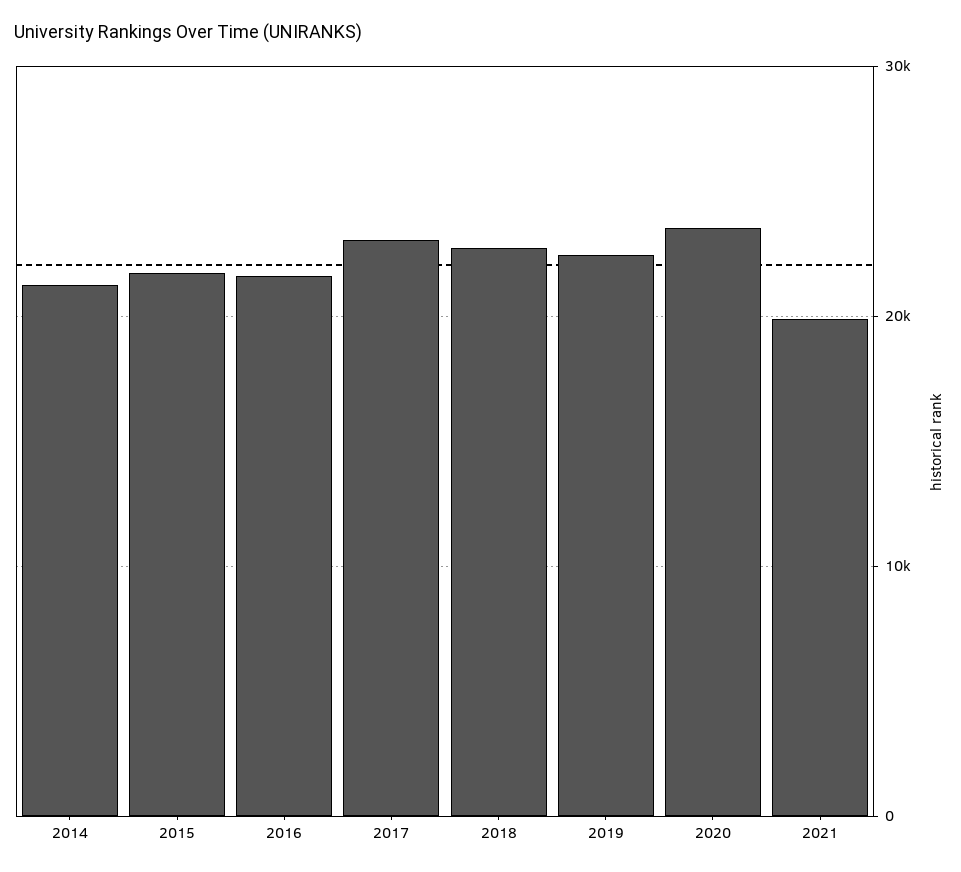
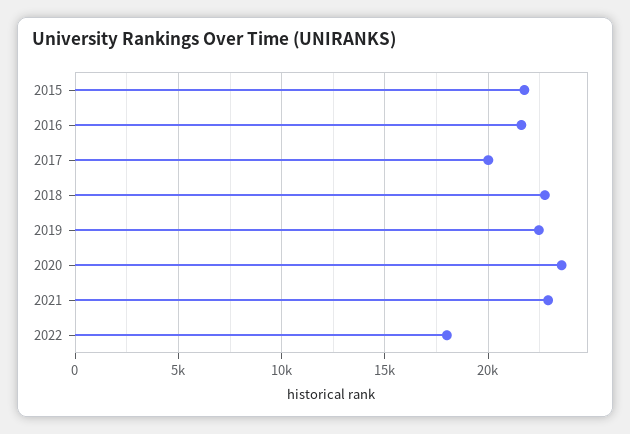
2014: 21000 -> none
2017: 23000 -> 20000
2021: 20000 -> 23000
2022: none -> 18000

